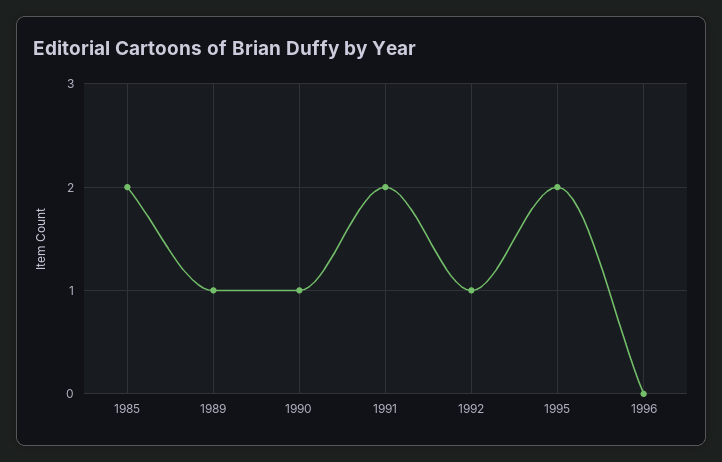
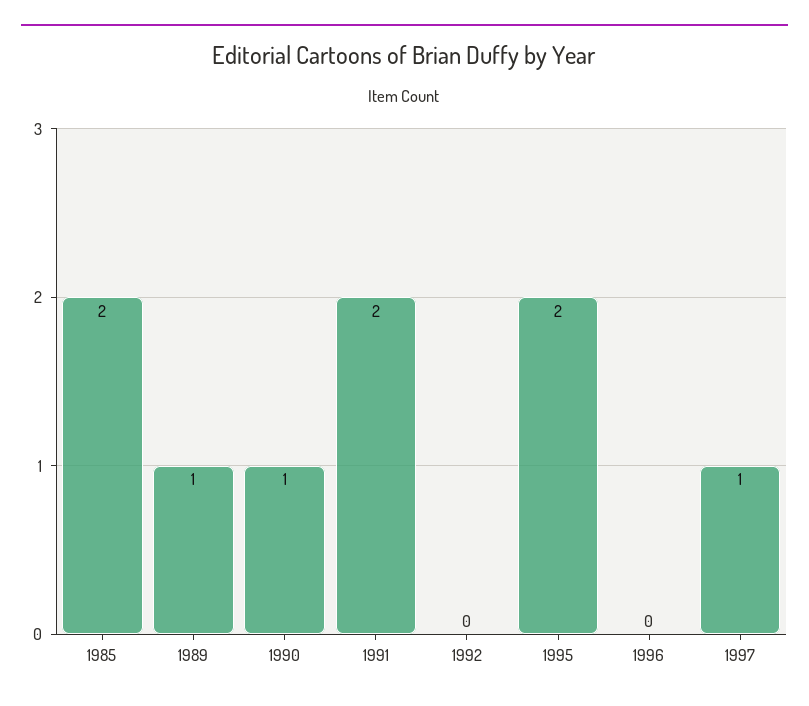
1992: 1 -> 0
1997: none -> 1

